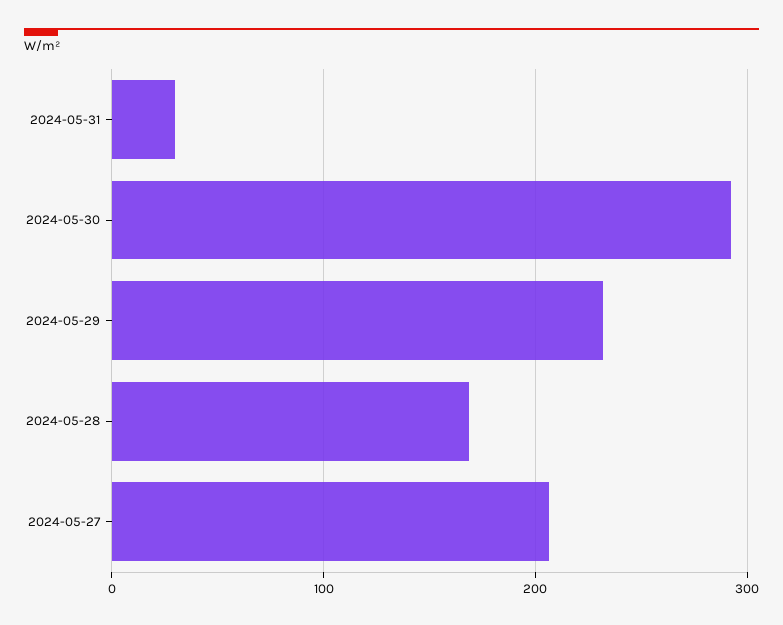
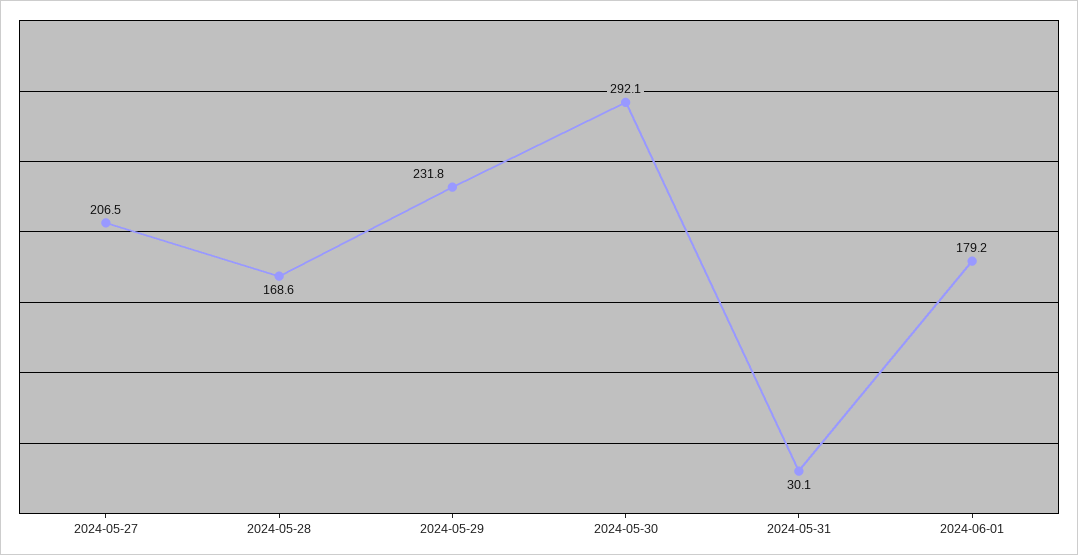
2024-06-01: none -> 179.2

